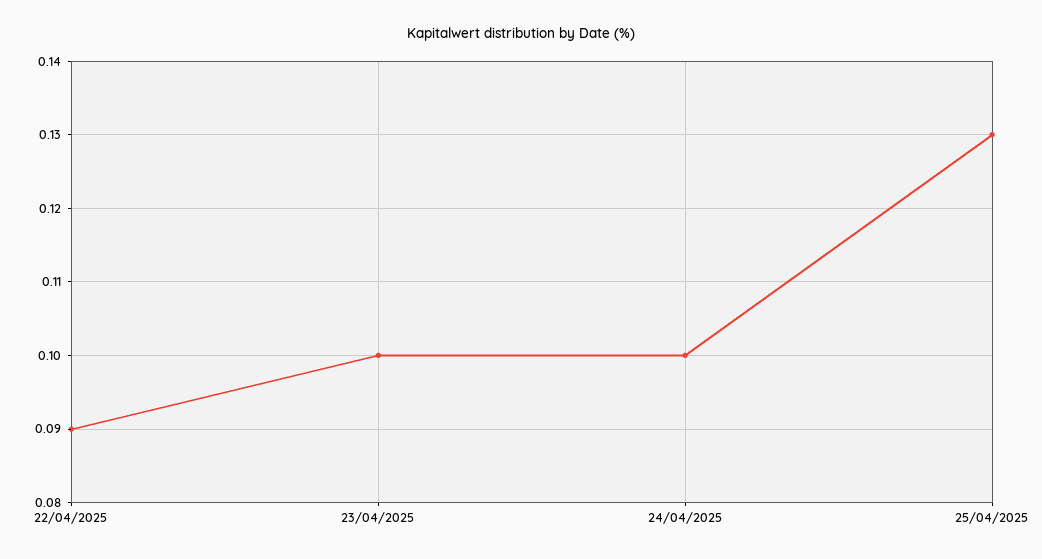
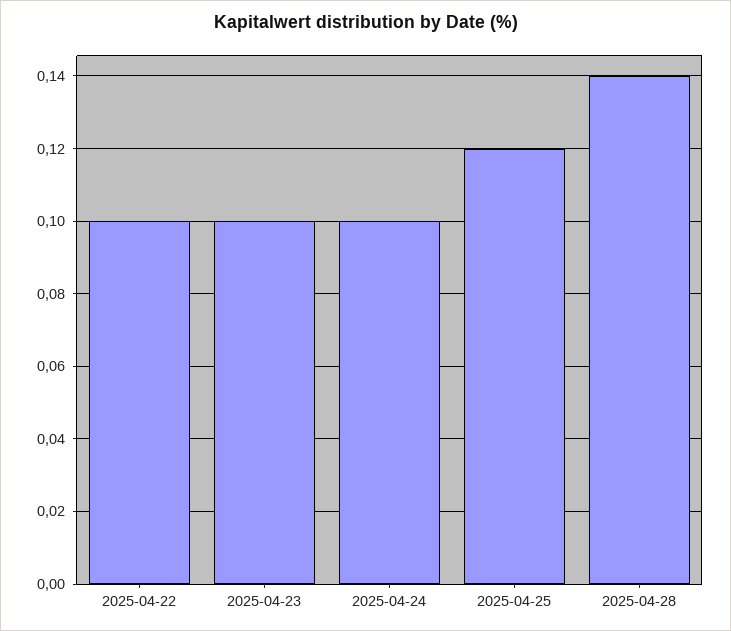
22/04/2025: 0.09 -> 0.1
25/04/2025: 0.13 -> 0.12
2025-04-28: none -> 0.14

